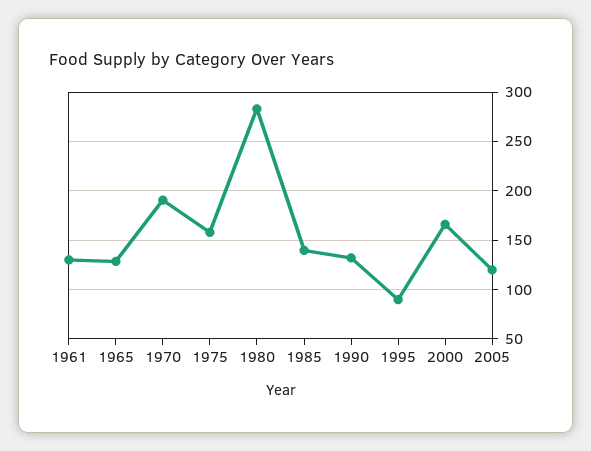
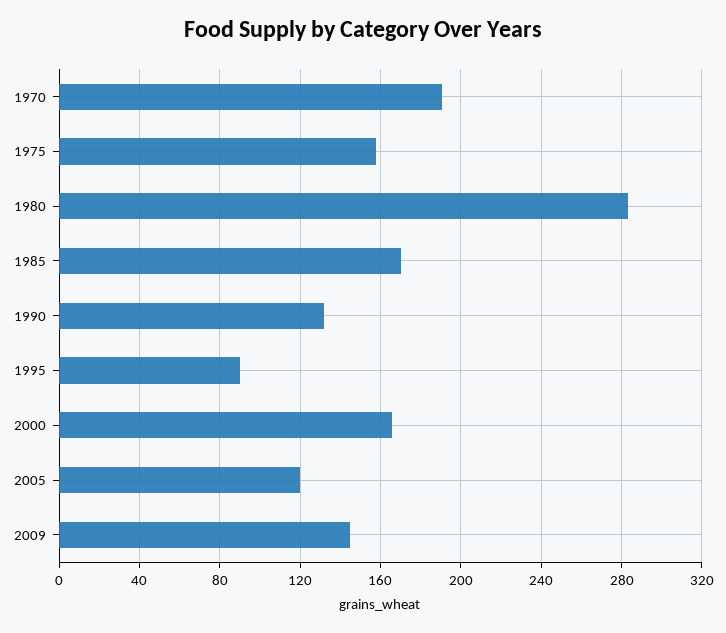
1961: 130 -> none
1965: 130 -> none
1985: 140 -> 170
2009: none -> 145

